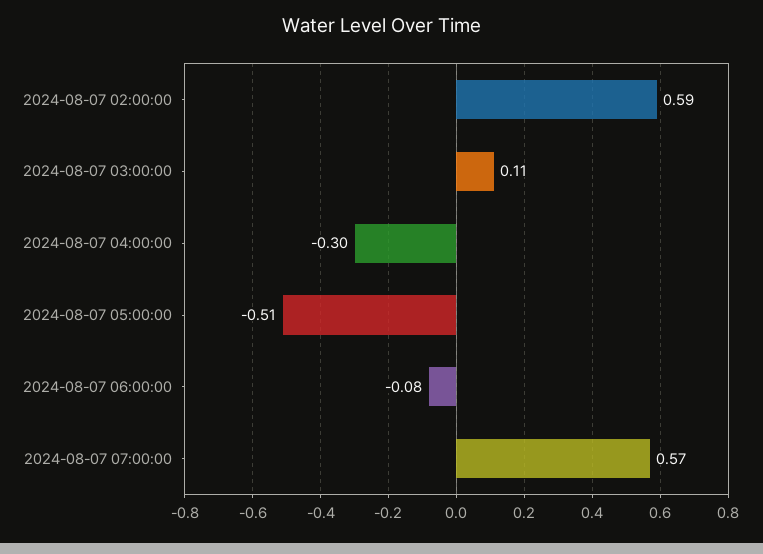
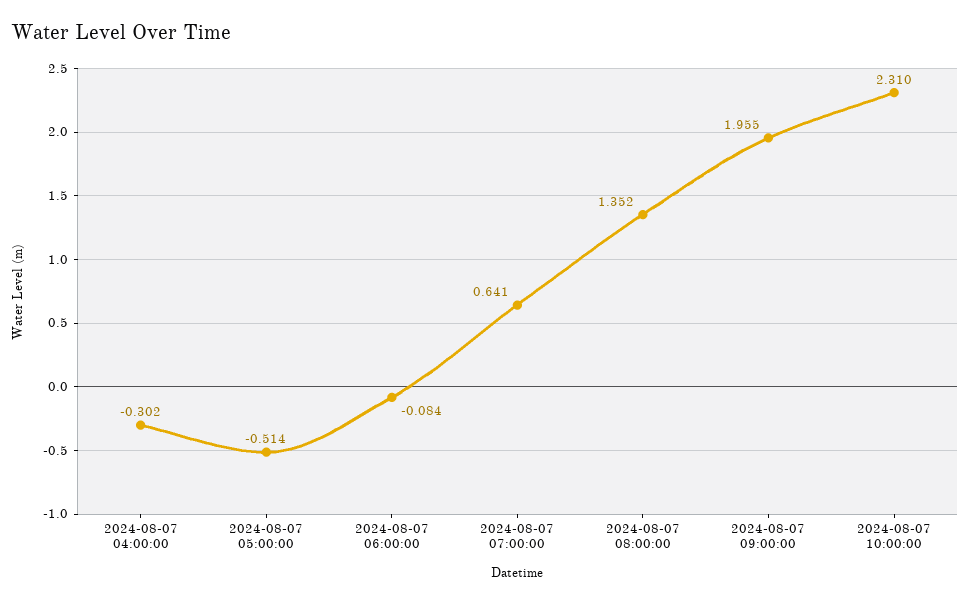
2024-08-07 02:00:00: 0.59 -> none
2024-08-07 03:00:00: 0.11 -> none
2024-08-07 07:00:00: 0.57 -> 0.641
2024-08-07 08:00:00: none -> 1.352
2024-08-07 09:00:00: none -> 1.955
2024-08-07 10:00:00: none -> 2.31

